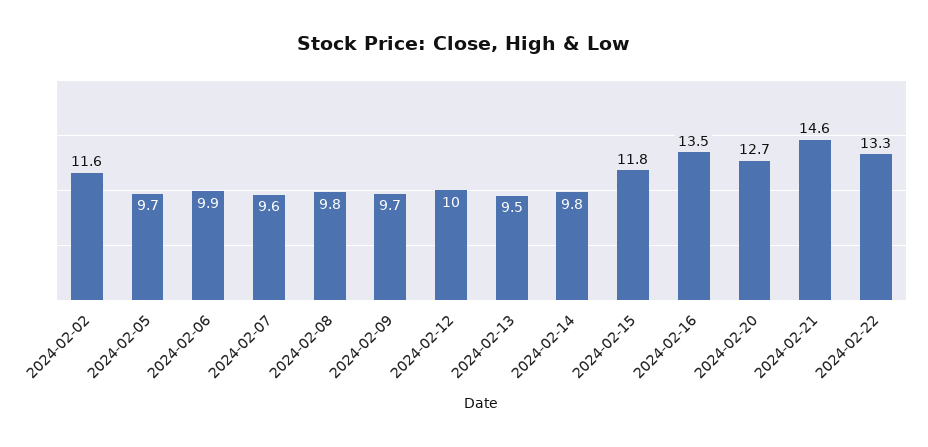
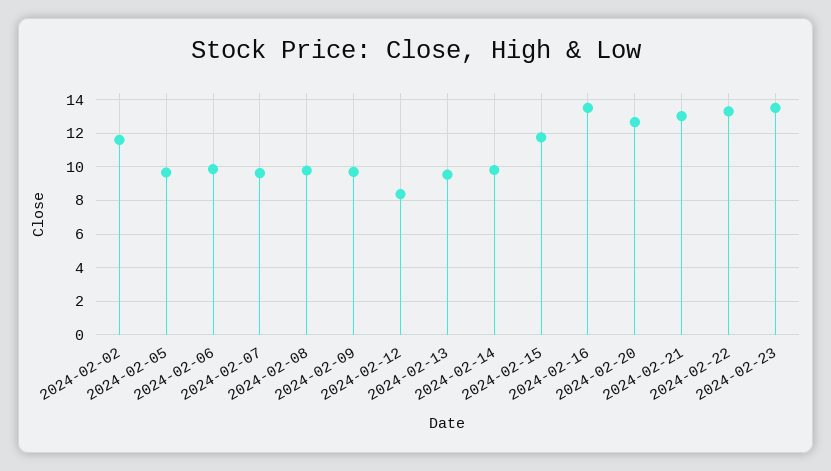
2024-02-12: 10 -> 8.5
2024-02-21: 14.6 -> 13
2024-02-23: none -> 13.5

